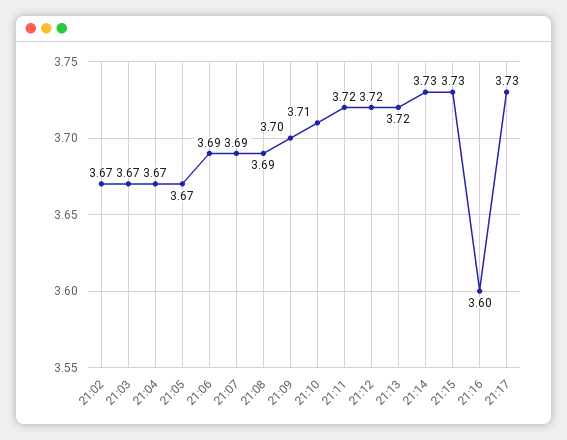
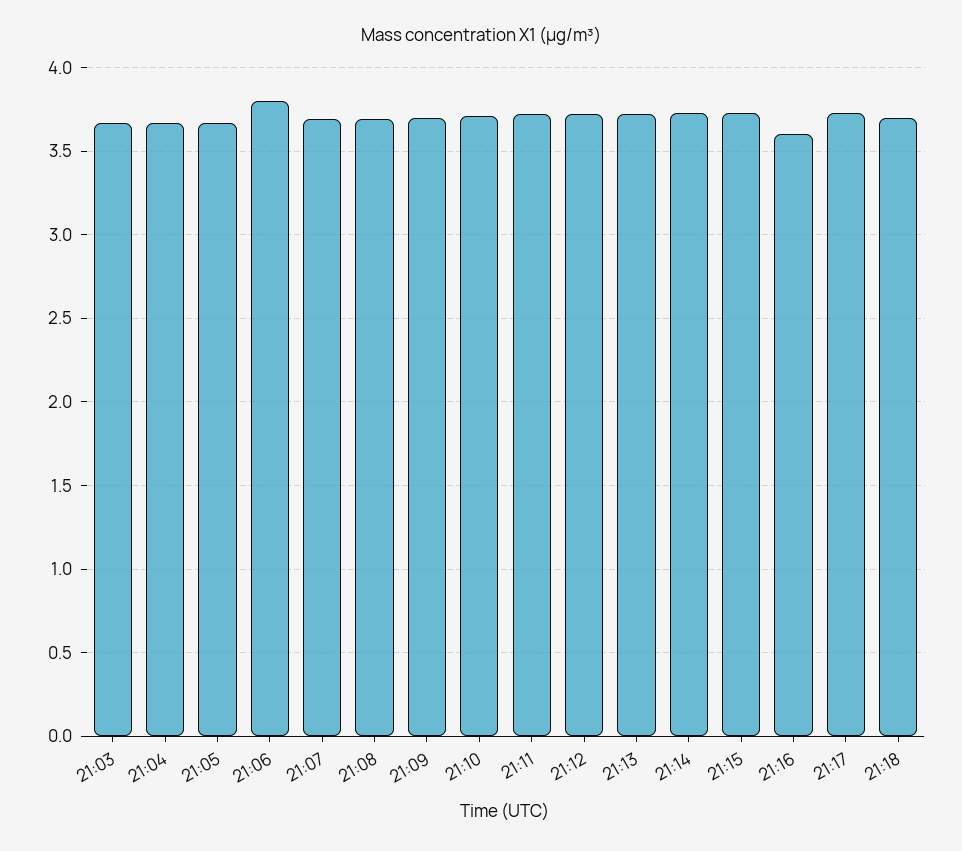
21:02: 3.67 -> none
21:06: 3.69 -> 3.8
21:18: none -> 3.7

